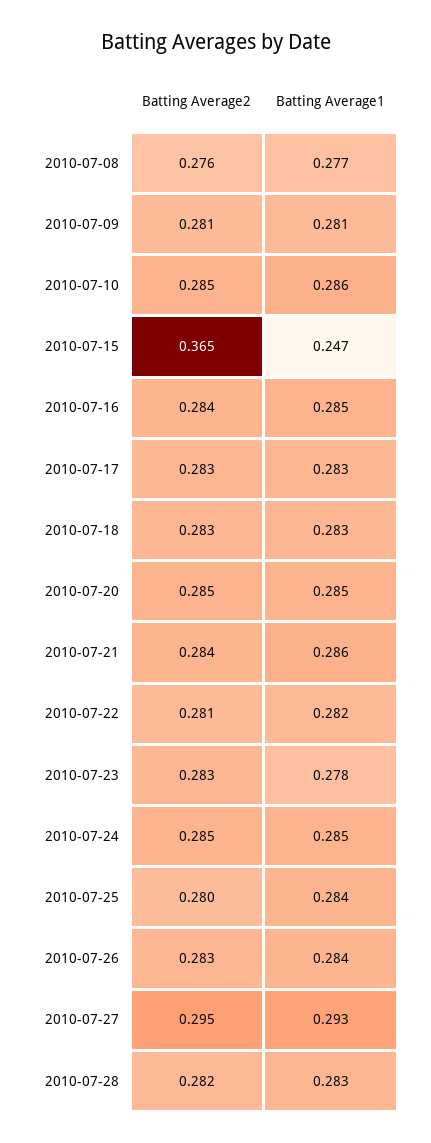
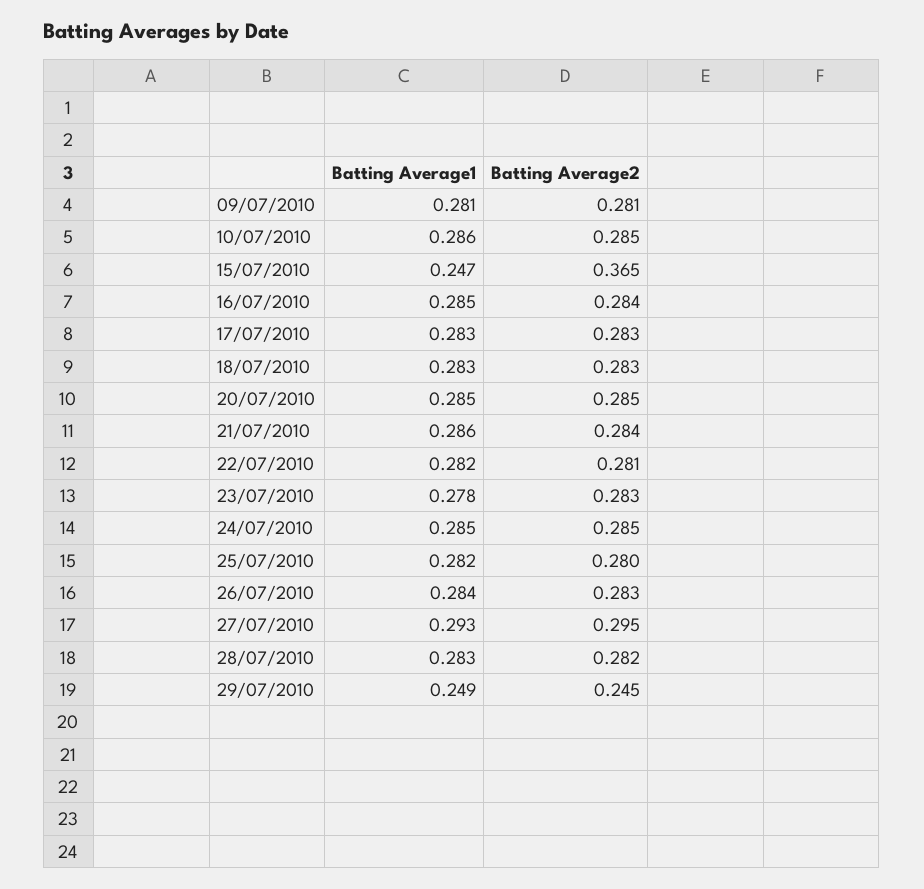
Batting Average2, 2010-07-08: 0.276 -> none
Batting Average1, 2010-07-08: 0.277 -> none
Batting Average1, 2010-07-25: 0.284 -> 0.282
Batting Average1, 29/07/2010: none -> 0.249
Batting Average2, 29/07/2010: none -> 0.245

